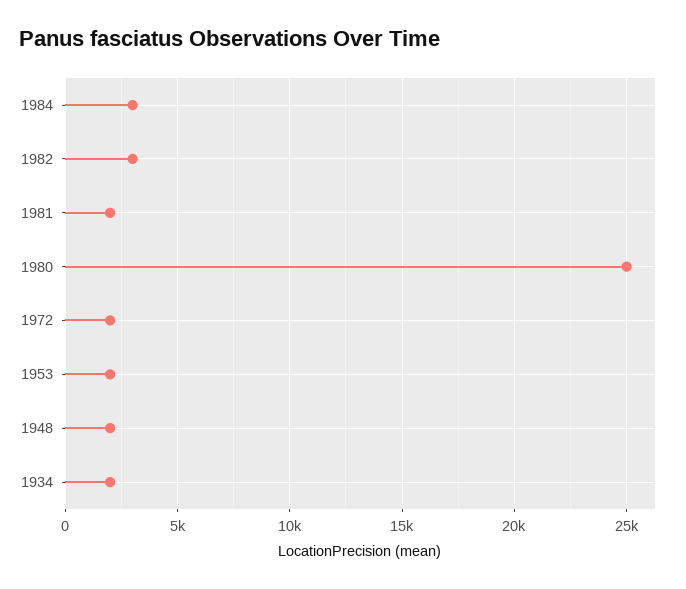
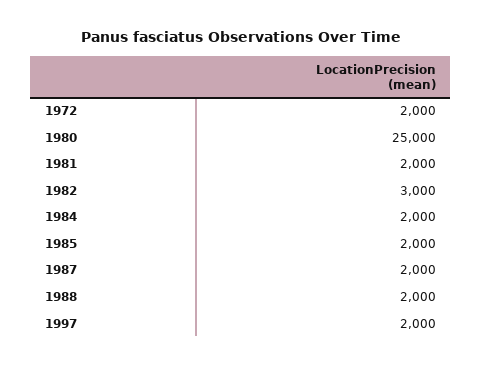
1984: 3000 -> 2000
1953: 2000 -> none
1948: 2000 -> none
1934: 2000 -> none
1985: none -> 2000
1987: none -> 2000
1988: none -> 2000
1997: none -> 2000

